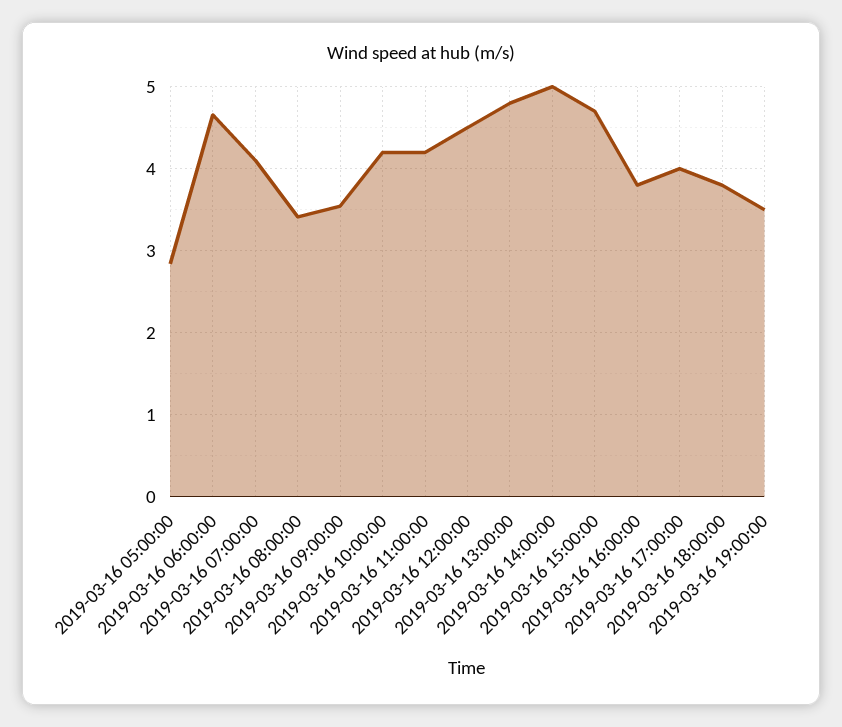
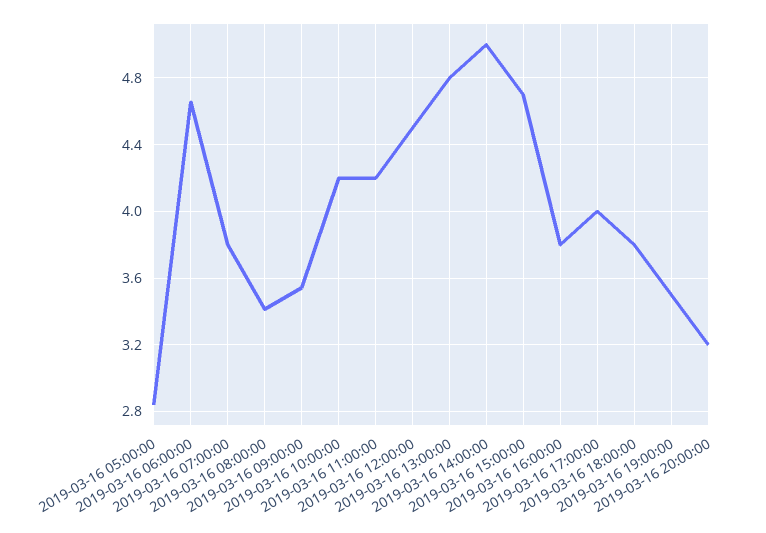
2019-03-16 07:00:00: 4.1 -> 3.8
2019-03-16 20:00:00: none -> 3.2

